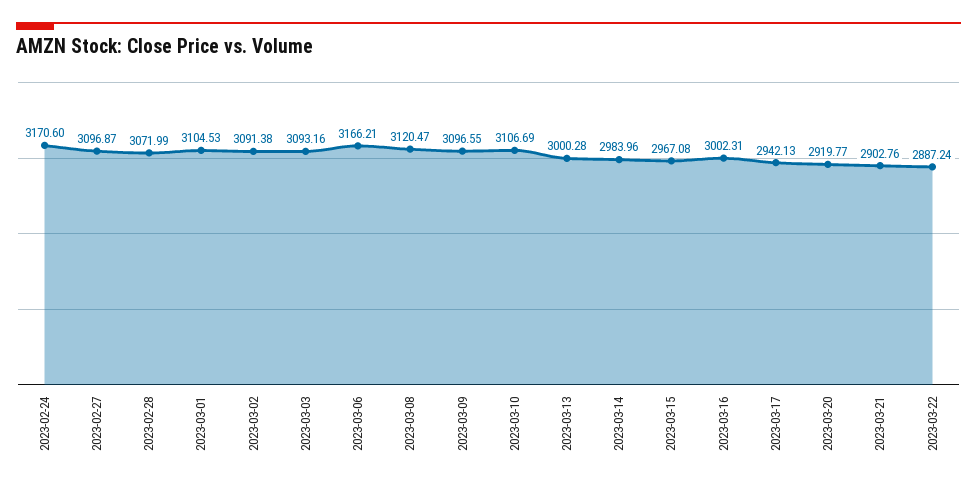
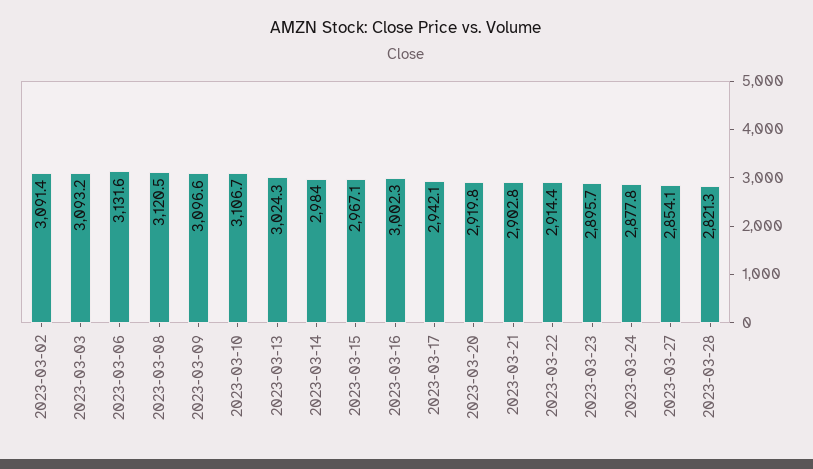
2023-02-24: 3170.6 -> none
2023-02-27: 3096.87 -> none
2023-02-28: 3071.99 -> none
2023-03-01: 3104.53 -> none
2023-03-06: 3166.21 -> 3131.6
2023-03-13: 3000.28 -> 3024.3
2023-03-22: 2887.24 -> 2914.4
2023-03-23: none -> 2895.7
2023-03-24: none -> 2877.8
2023-03-27: none -> 2854.1
2023-03-28: none -> 2821.3

